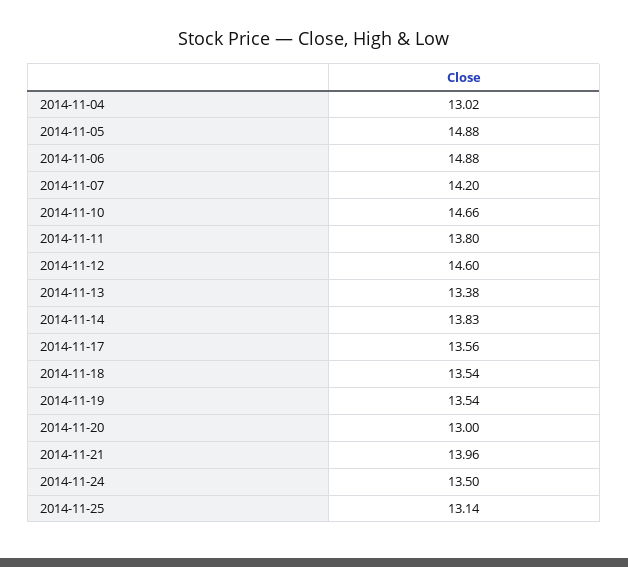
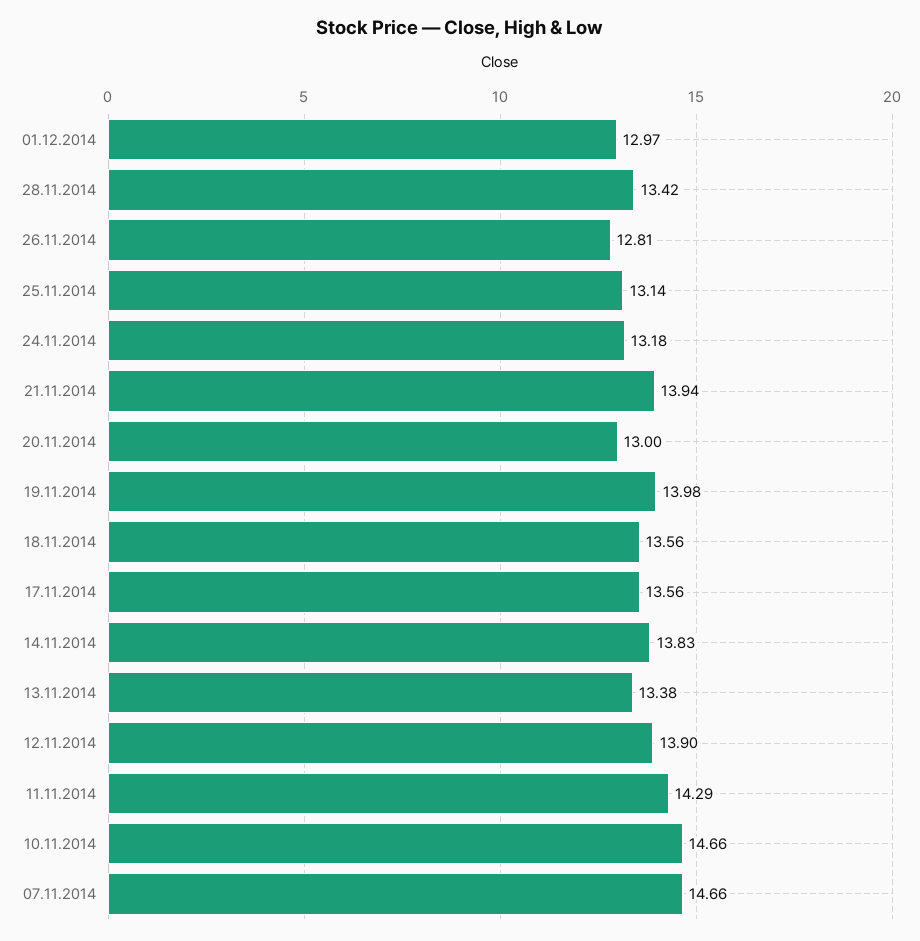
2014-11-04: 13.02 -> none
2014-11-05: 14.88 -> none
2014-11-06: 14.88 -> none
2014-11-07: 14.2 -> 14.66
2014-11-11: 13.8 -> 14.29
2014-11-12: 14.6 -> 13.9
2014-11-18: 13.54 -> 13.56
2014-11-19: 13.54 -> 13.98
2014-11-21: 13.96 -> 13.94
2014-11-24: 13.5 -> 13.18
01.12.2014: none -> 12.97
28.11.2014: none -> 13.42
26.11.2014: none -> 12.81

